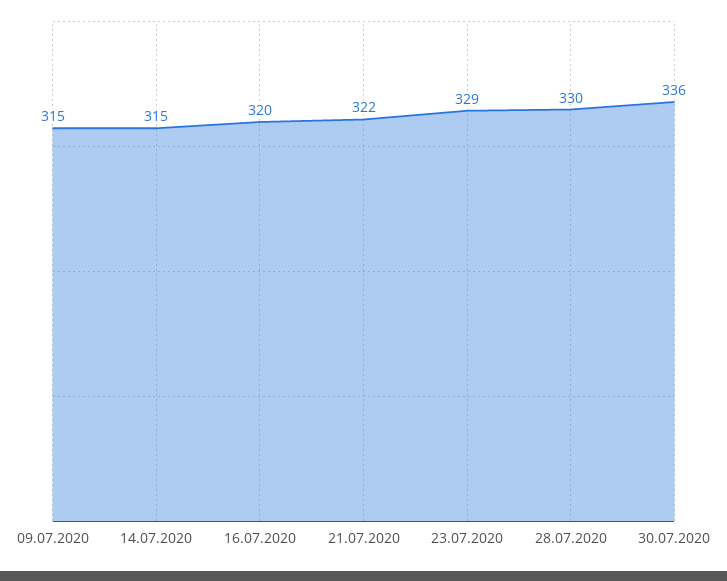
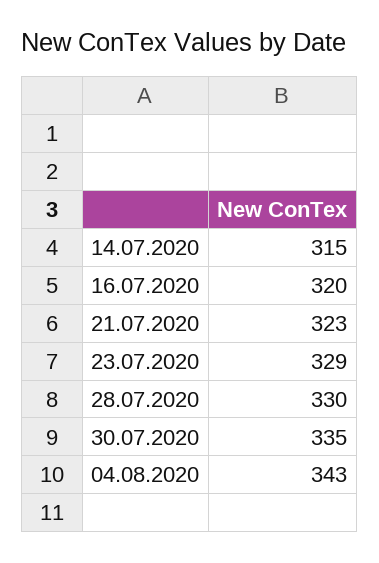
09.07.2020: 315 -> none
21.07.2020: 322 -> 323
30.07.2020: 336 -> 335
04.08.2020: none -> 343

